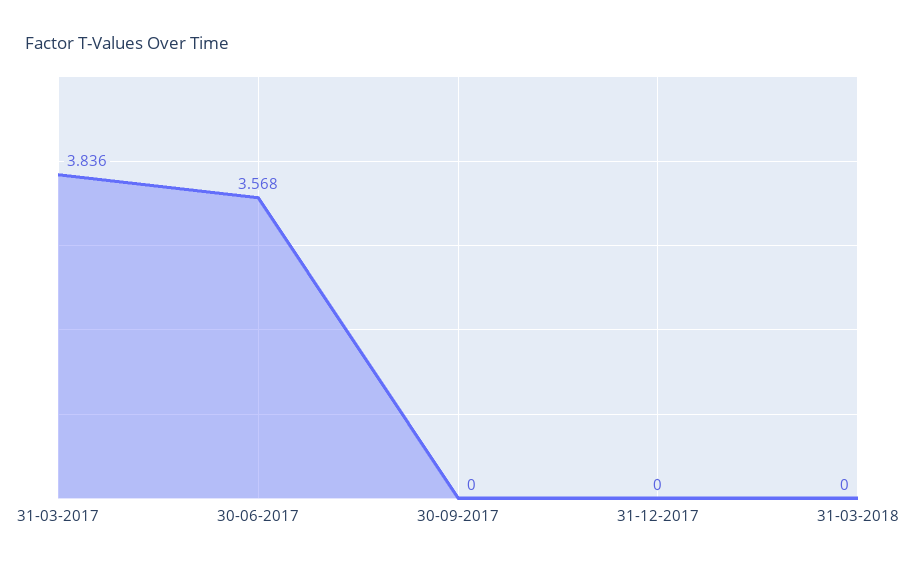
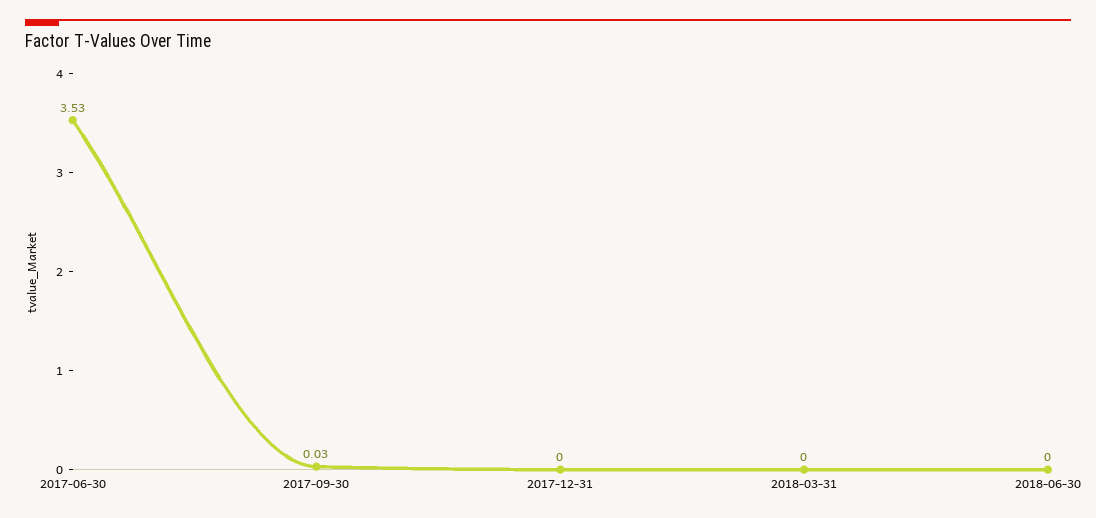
31-03-2017: 3.836 -> none
30-06-2017: 3.568 -> 3.53
30-09-2017: 0 -> 0.03
2018-06-30: none -> 0

